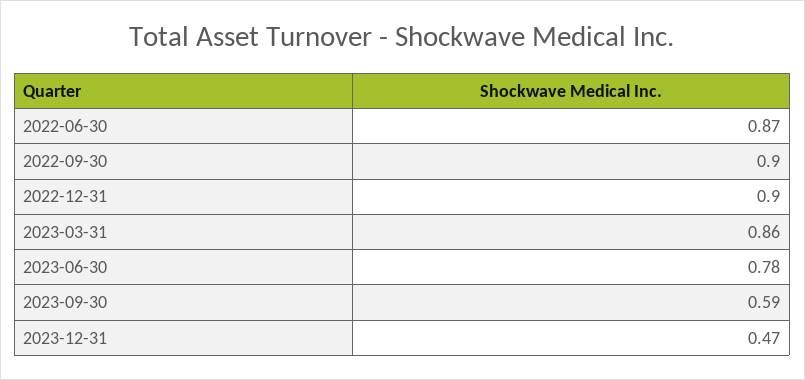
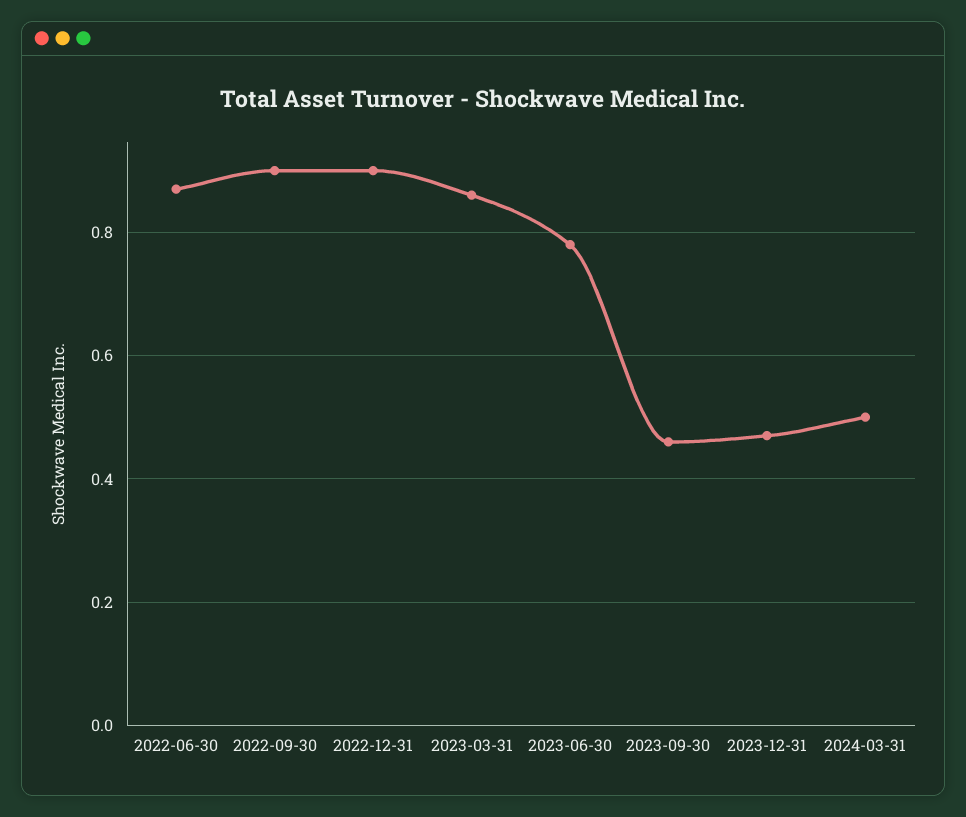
2023-09-30: 0.59 -> 0.45
2024-03-31: none -> 0.5

